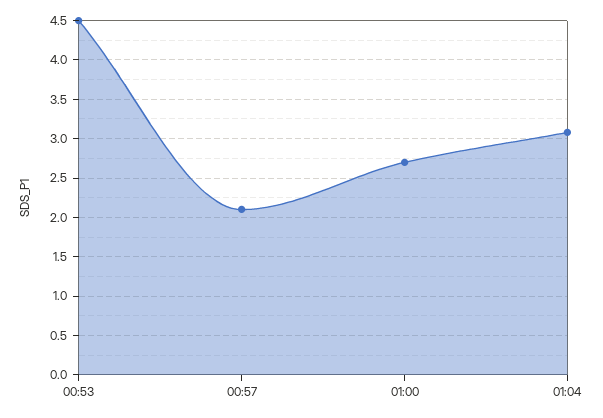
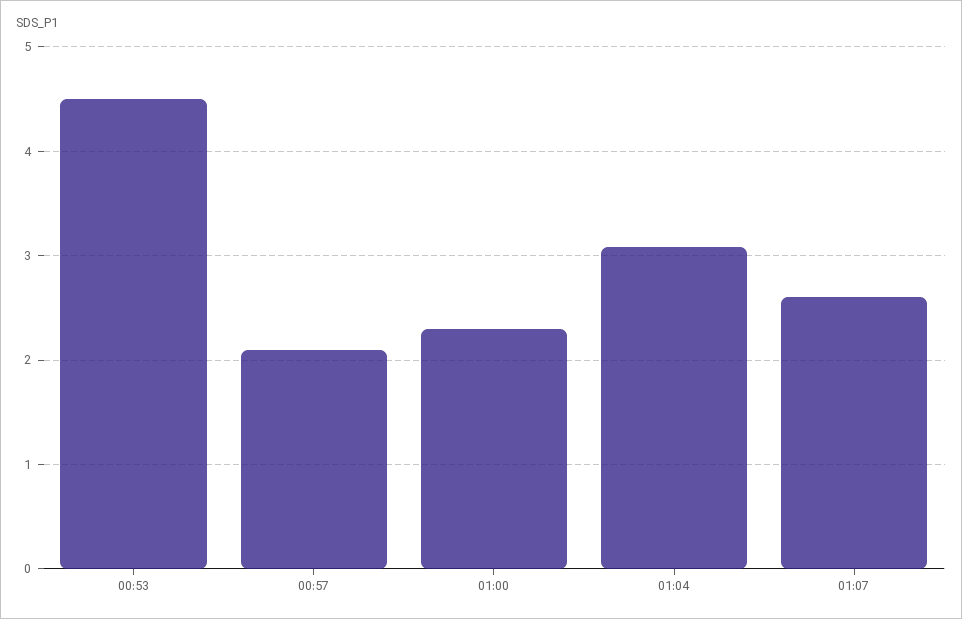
01:00: 2.7 -> 2.3
01:07: none -> 2.6

